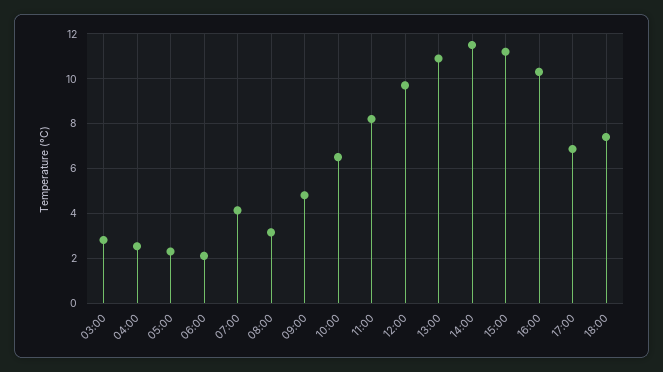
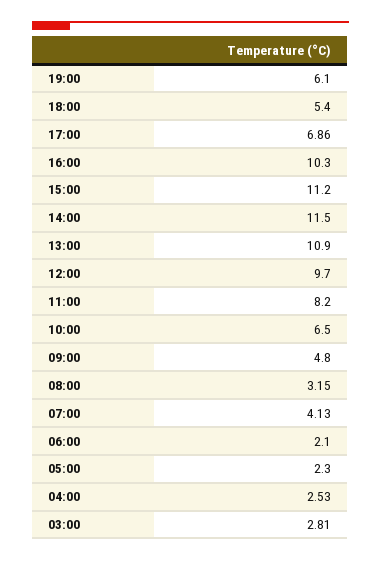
18:00: 7.5 -> 5.4
19:00: none -> 6.1

